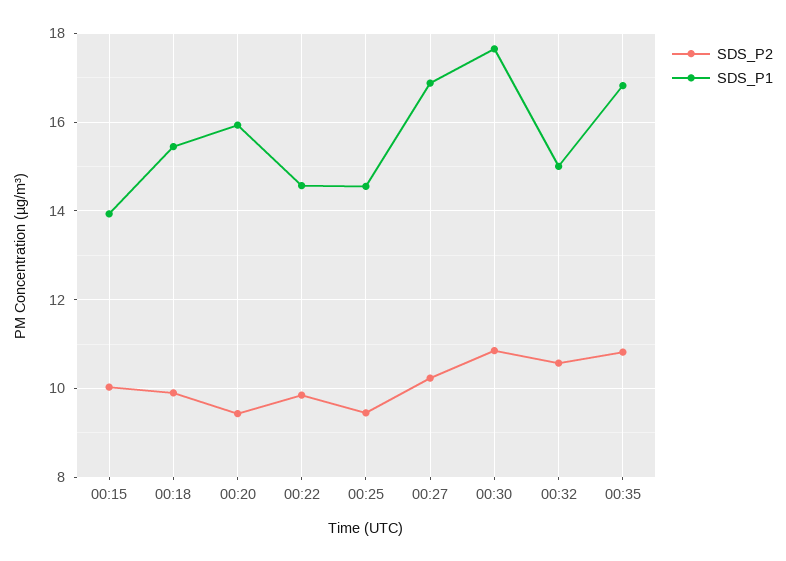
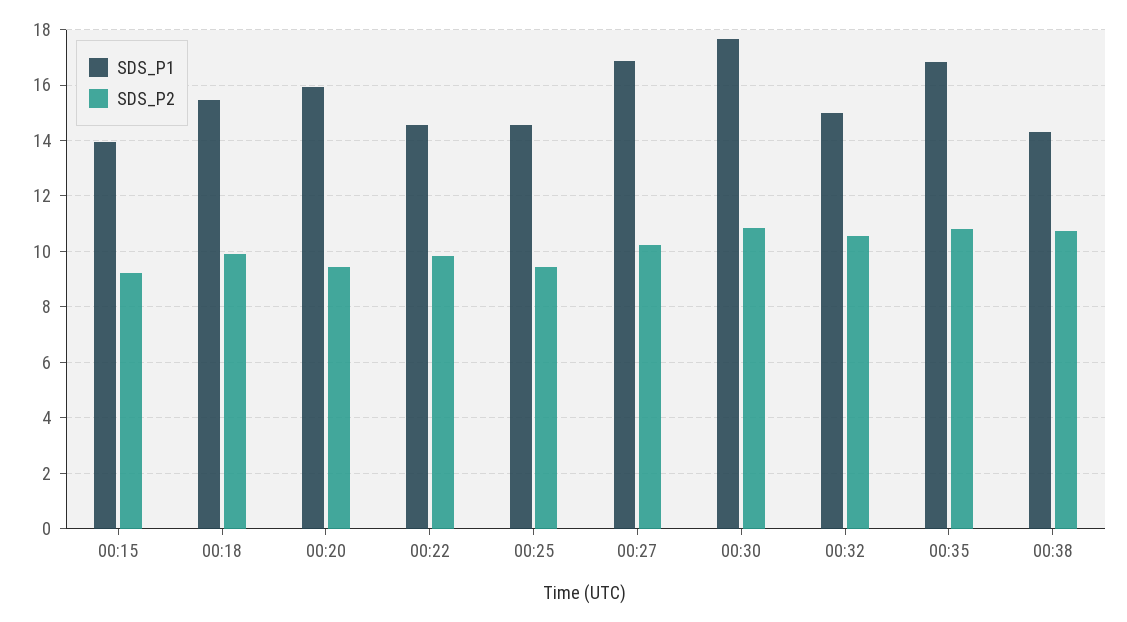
SDS_P2, 00:15: 10 -> 9.25
SDS_P1, 00:38: none -> 14.25
SDS_P2, 00:38: none -> 10.75

